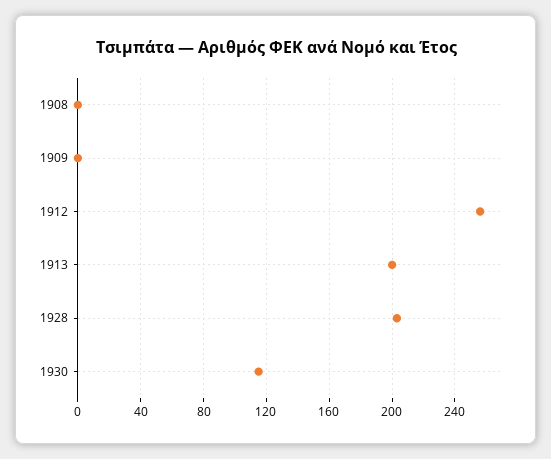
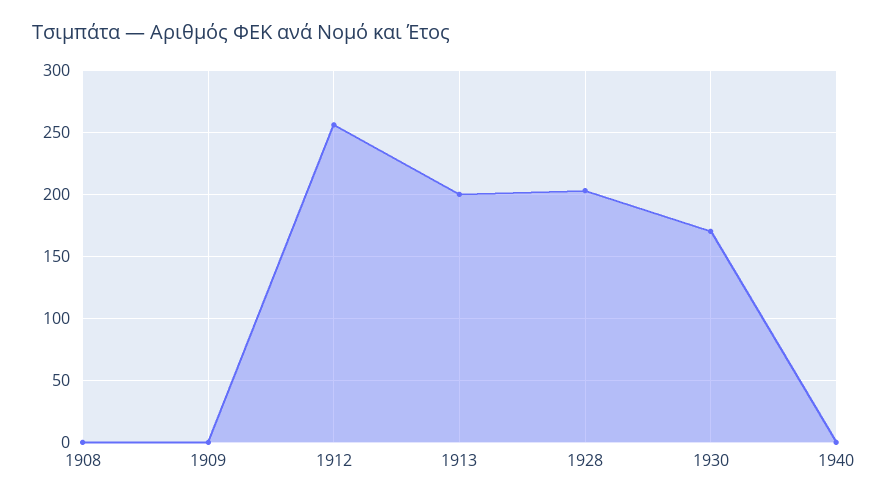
1930: 115 -> 170
1940: none -> 0

